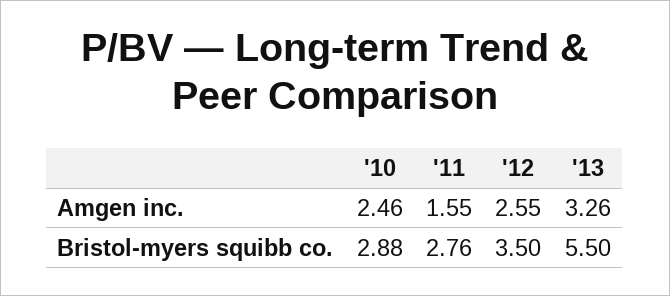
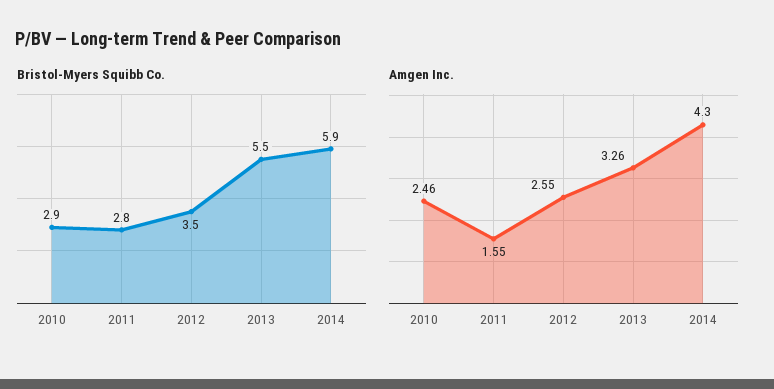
Bristol-myers squibb co., 2014: none -> 5.9
Amgen inc., 2014: none -> 4.3

